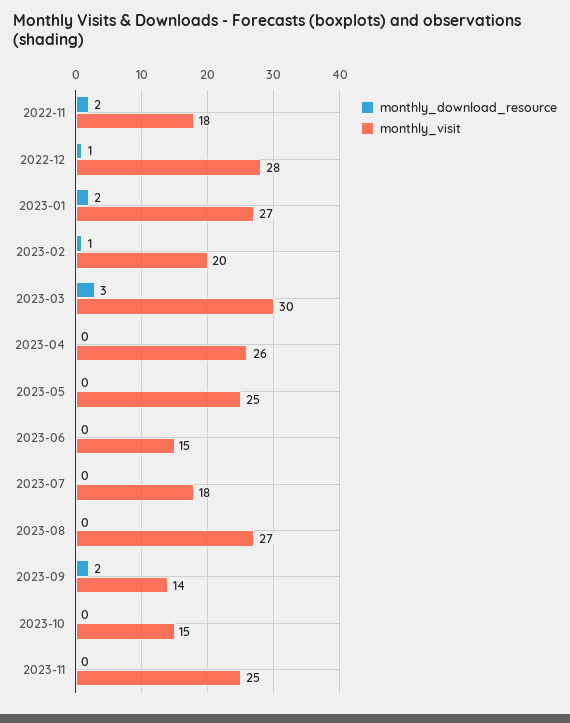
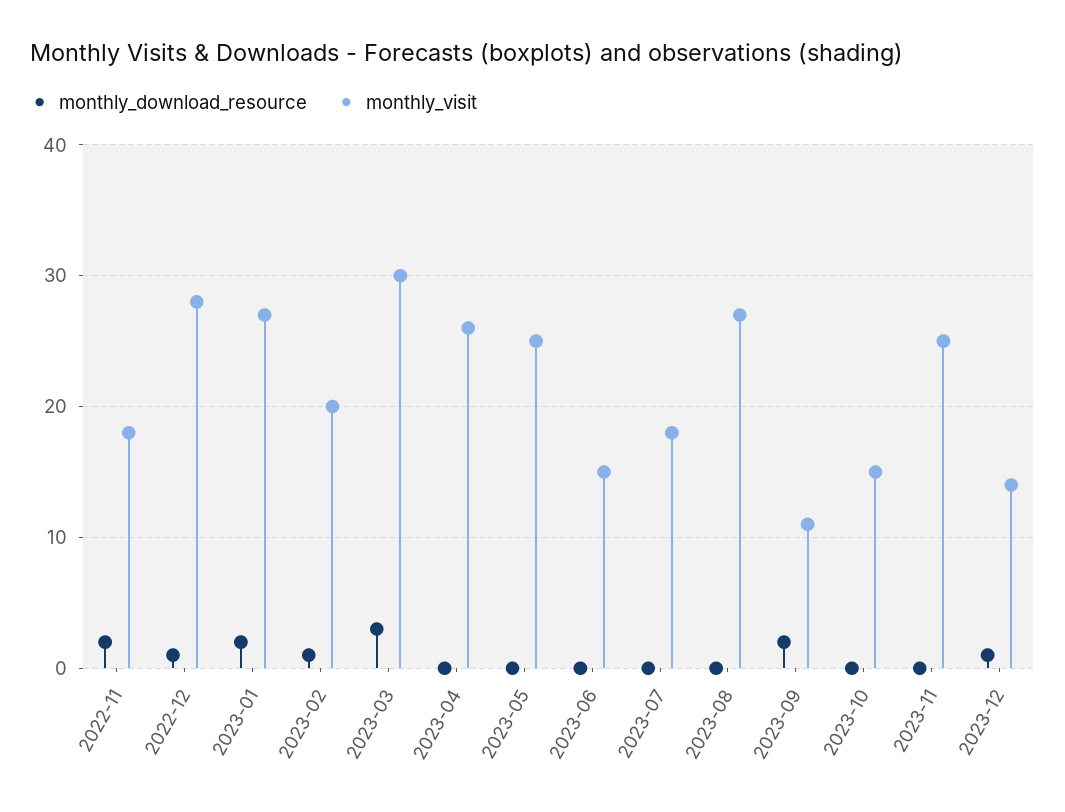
monthly_visit, 2023-09: 14 -> 11
monthly_download_resource, 2023-12: none -> 1
monthly_visit, 2023-12: none -> 14

